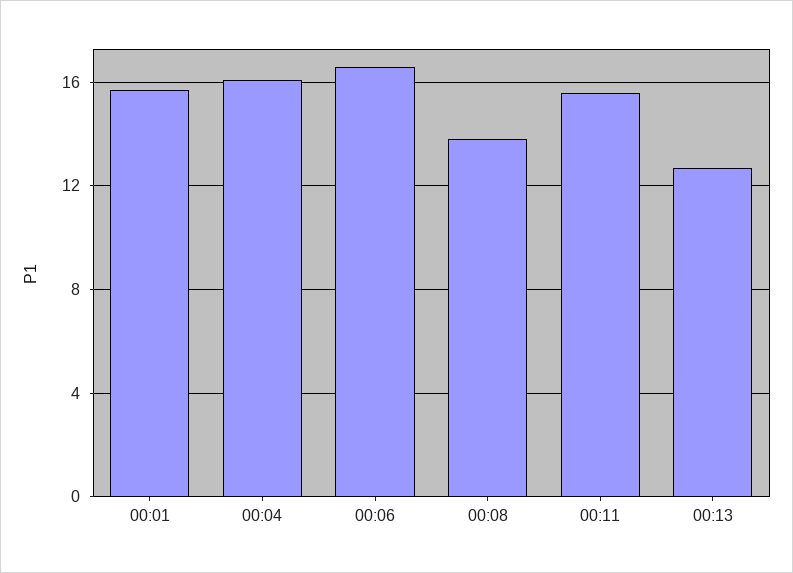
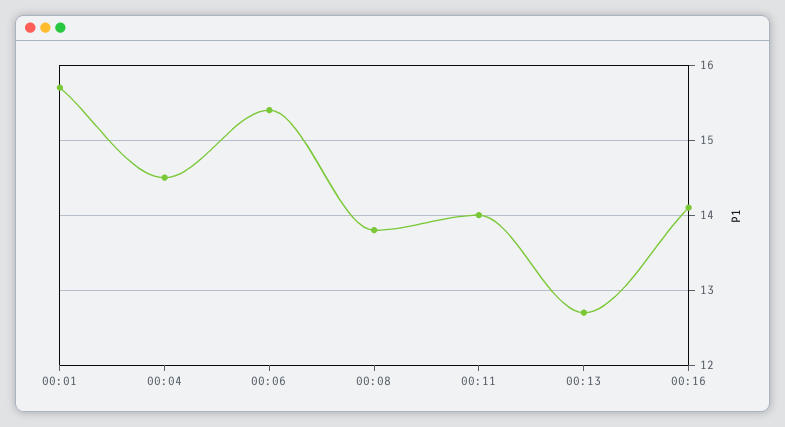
00:04: 16 -> 14.5
00:06: 16.5 -> 15.4
00:11: 15.5 -> 14
00:16: none -> 14.1

